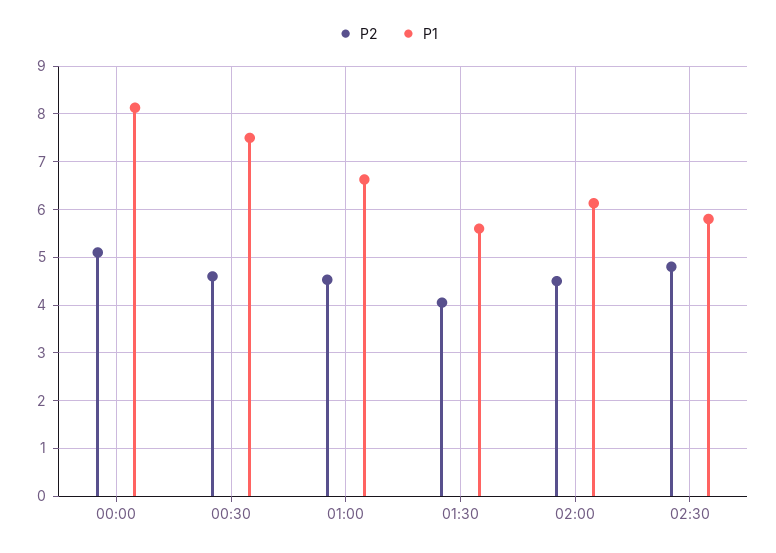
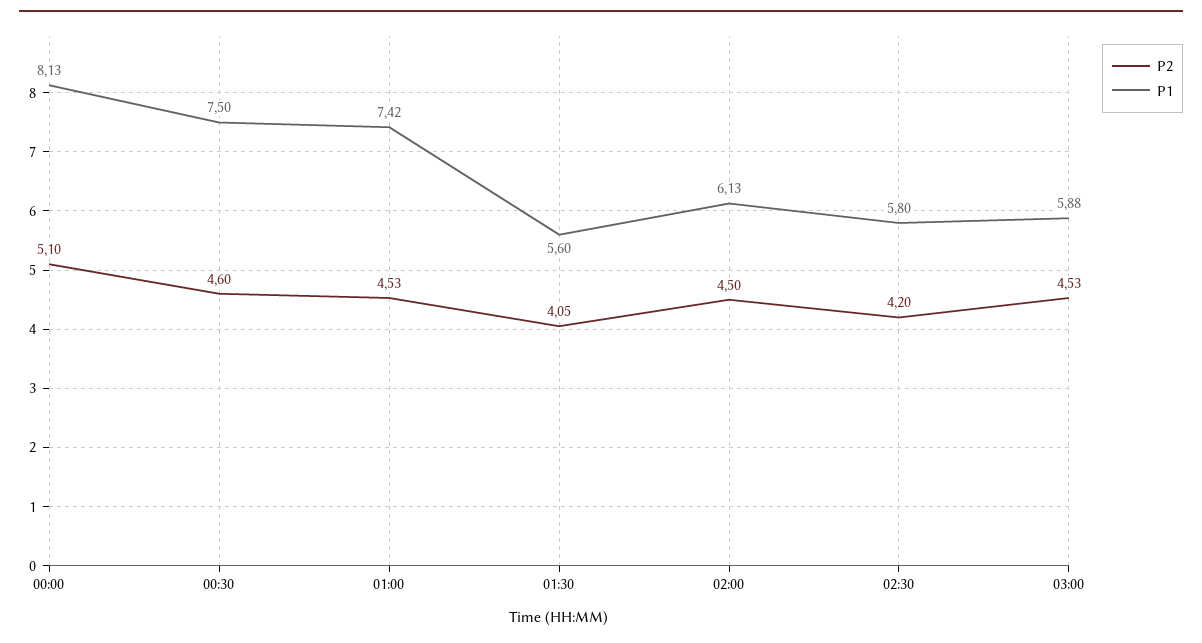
P1, 01:00: 6.6 -> 7.42
P2, 02:30: 4.8 -> 4.2
P2, 03:00: none -> 4.53
P1, 03:00: none -> 5.88

